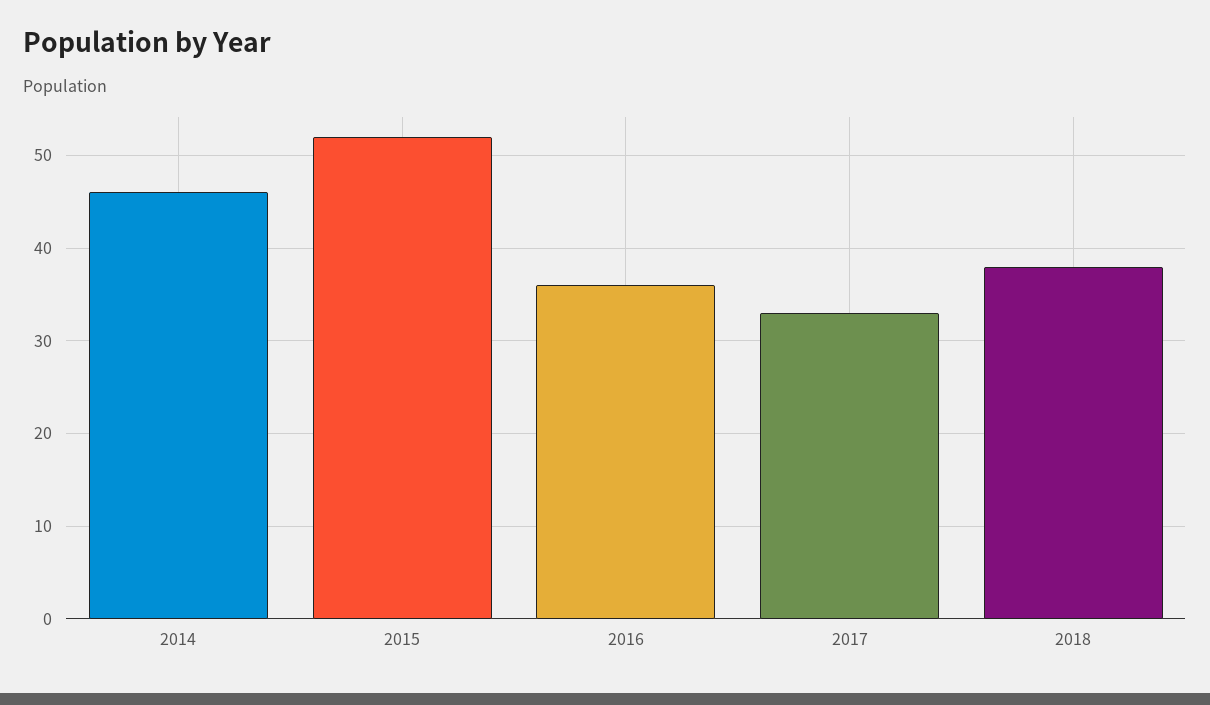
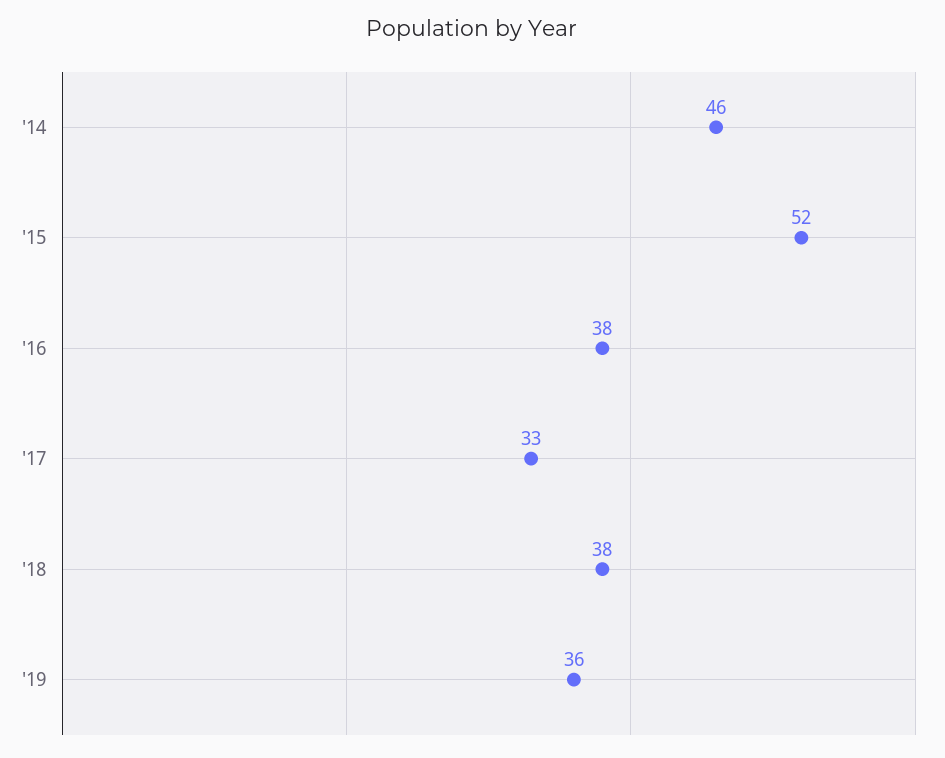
2016: 36 -> 38
'19: none -> 36

